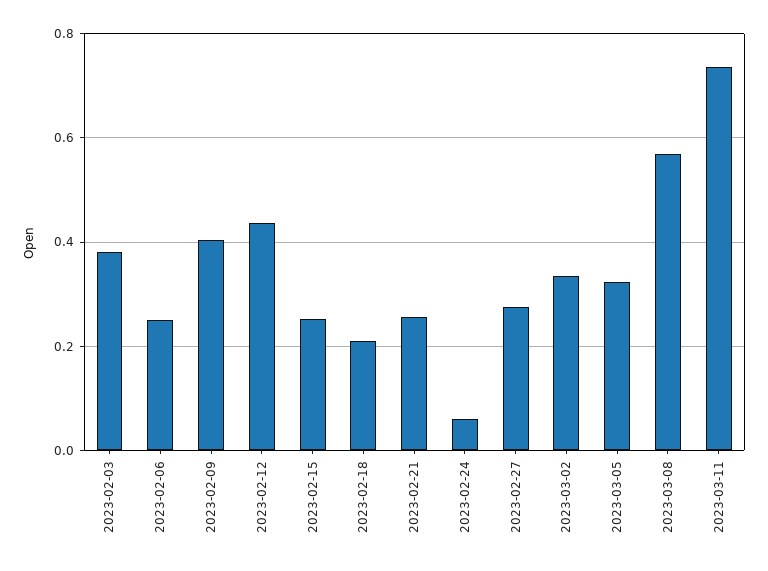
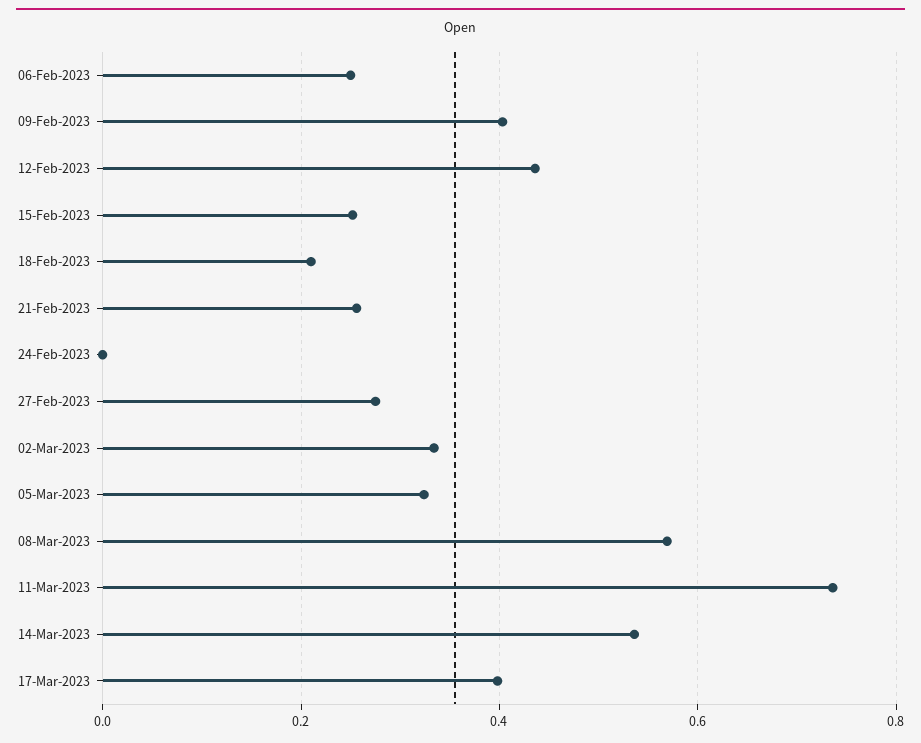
2023-02-03: 0.38 -> none
2023-02-24: 0.06 -> 0
14-Mar-2023: none -> 0.54
17-Mar-2023: none -> 0.4

